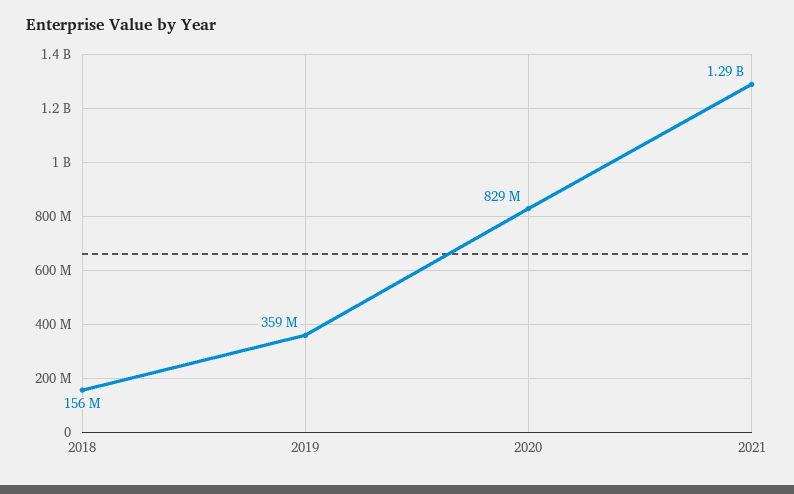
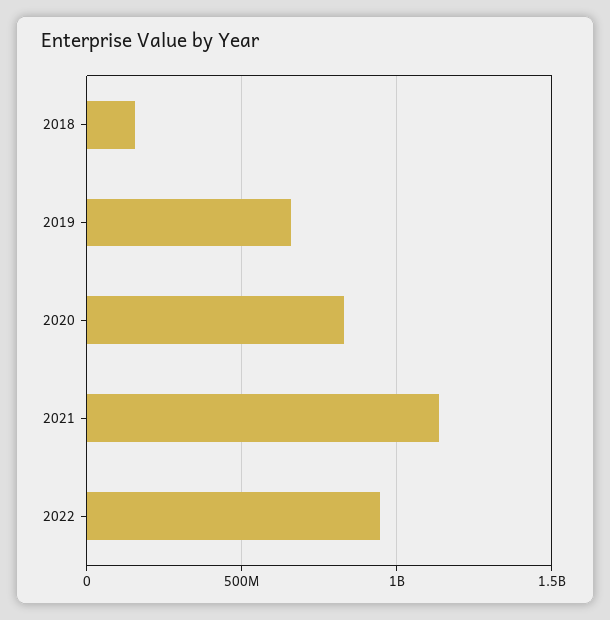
2019: 359000000 -> 650000000
2021: 1290000000 -> 1150000000
2022: none -> 950000000

